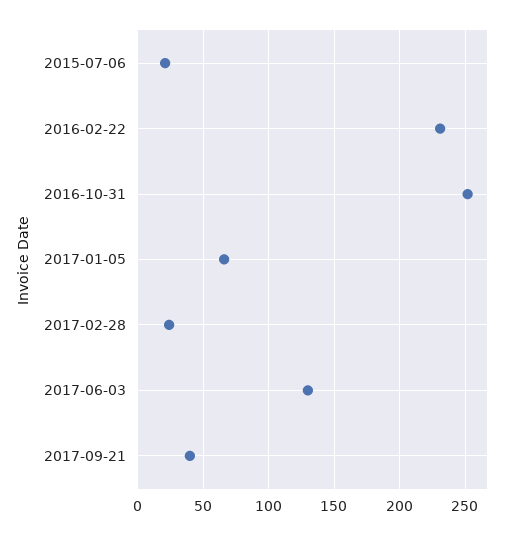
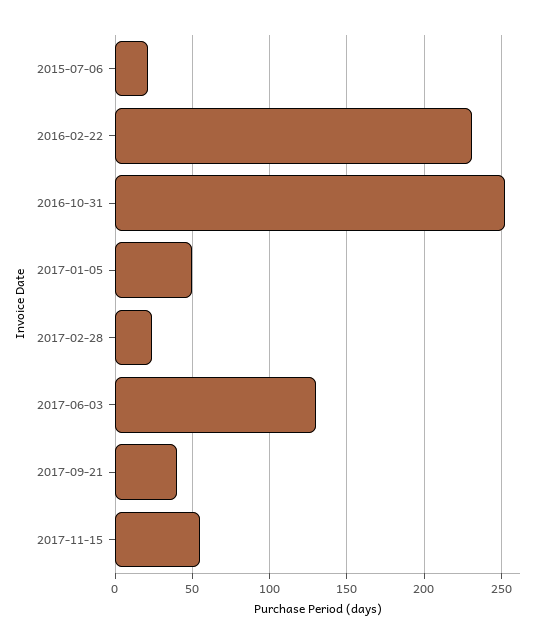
2017-01-05: 65 -> 50
2017-11-15: none -> 55

